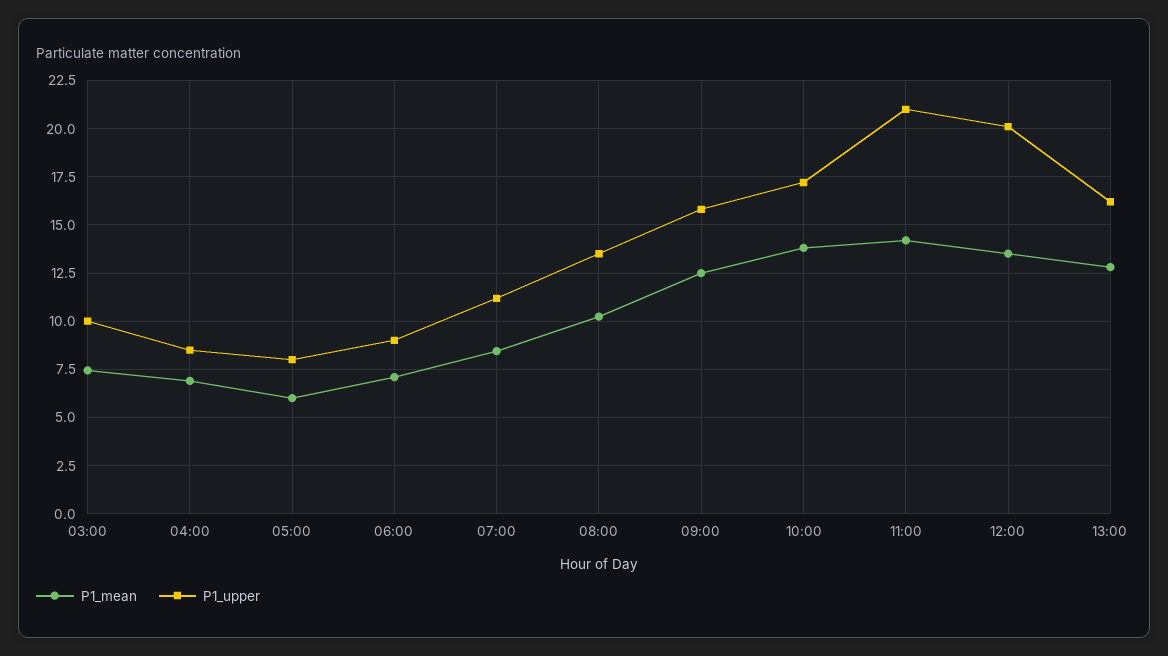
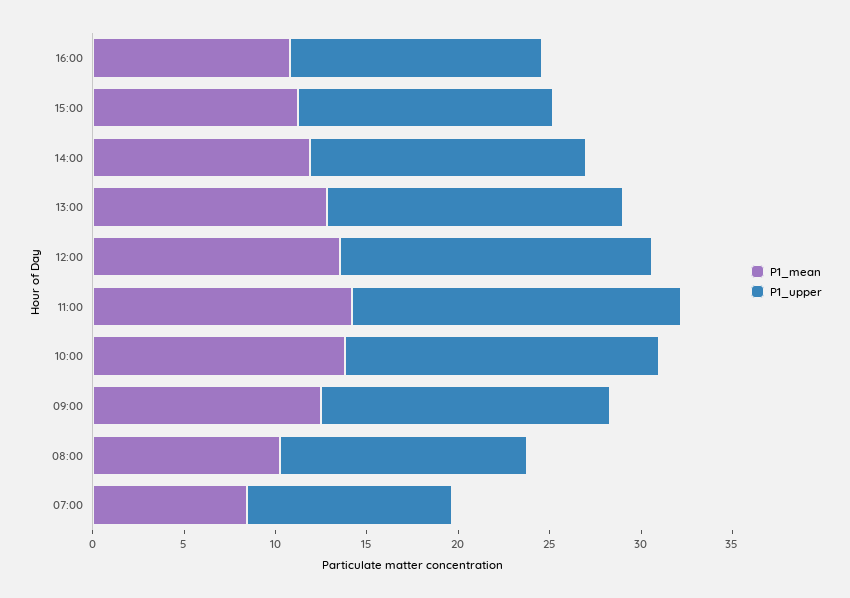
P1_mean, 03:00: 7.5 -> none
P1_upper, 03:00: 10 -> none
P1_mean, 04:00: 7 -> none
P1_upper, 04:00: 8.5 -> none
P1_mean, 05:00: 6 -> none
P1_upper, 05:00: 8 -> none
P1_mean, 06:00: 7 -> none
P1_upper, 06:00: 9 -> none
P1_upper, 11:00: 21 -> 18
P1_upper, 12:00: 20 -> 17
P1_mean, 16:00: none -> 11
P1_upper, 16:00: none -> 14
P1_mean, 15:00: none -> 11
P1_upper, 15:00: none -> 14
P1_mean, 14:00: none -> 12
P1_upper, 14:00: none -> 15

